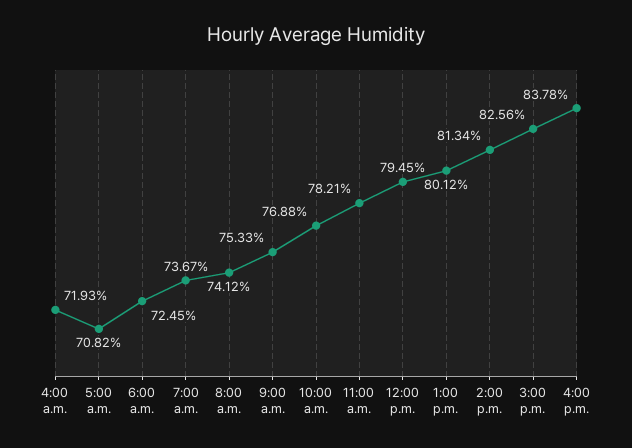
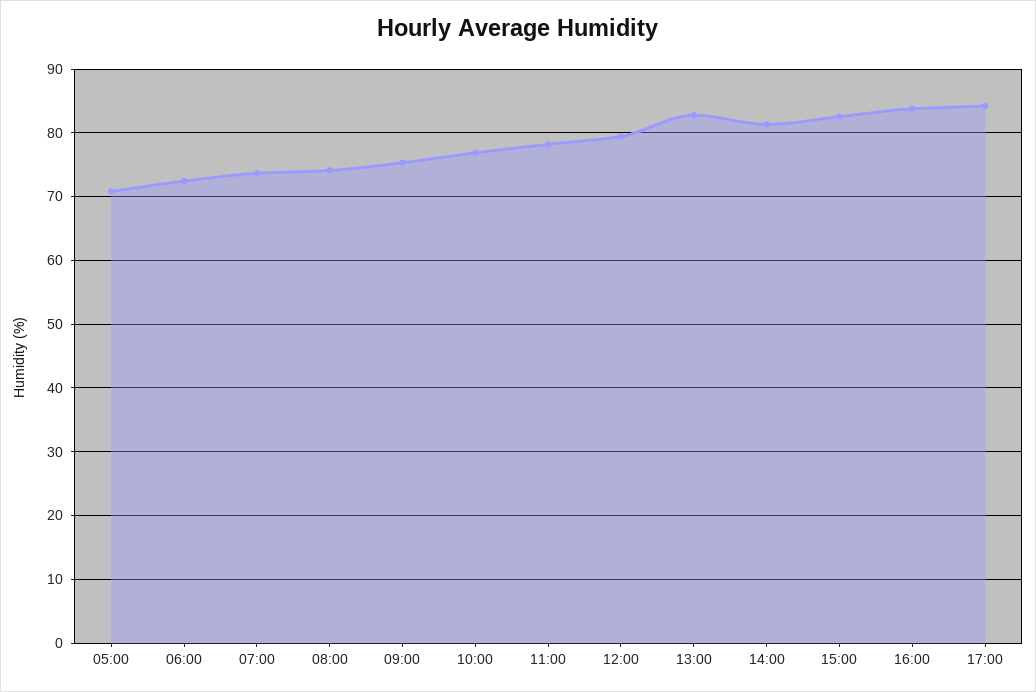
4:00 a.m.: 71.93 -> none
1:00 p.m.: 80.12 -> 83
17:00: none -> 84

